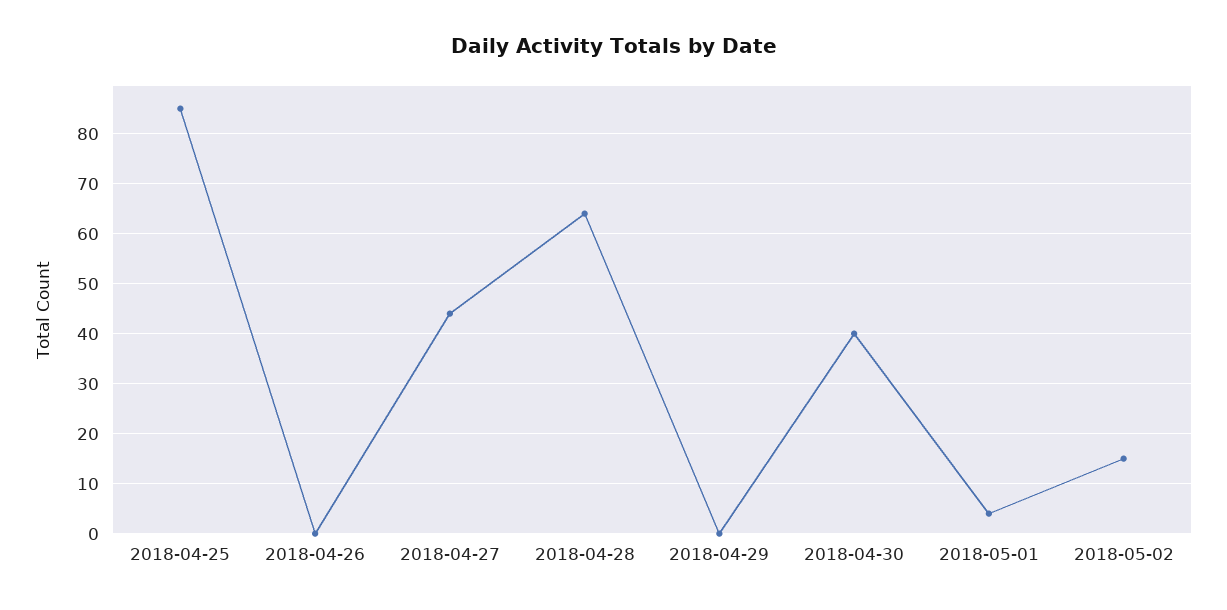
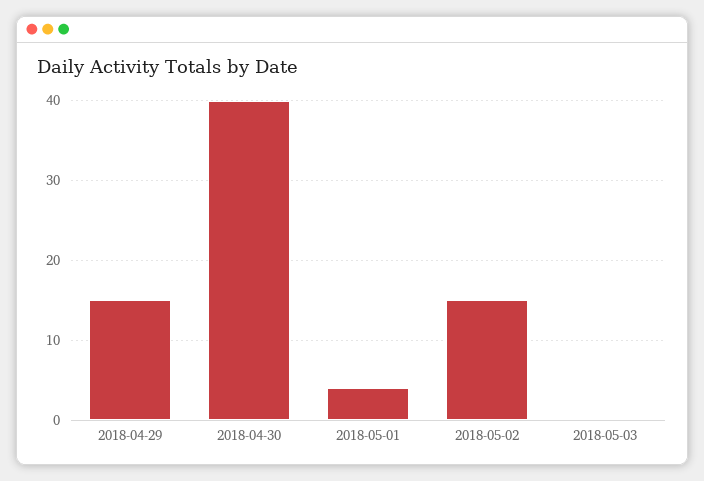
2018-04-25: 85 -> none
2018-04-26: 0 -> none
2018-04-27: 45 -> none
2018-04-28: 65 -> none
2018-04-29: 0 -> 15
2018-05-03: none -> 0

